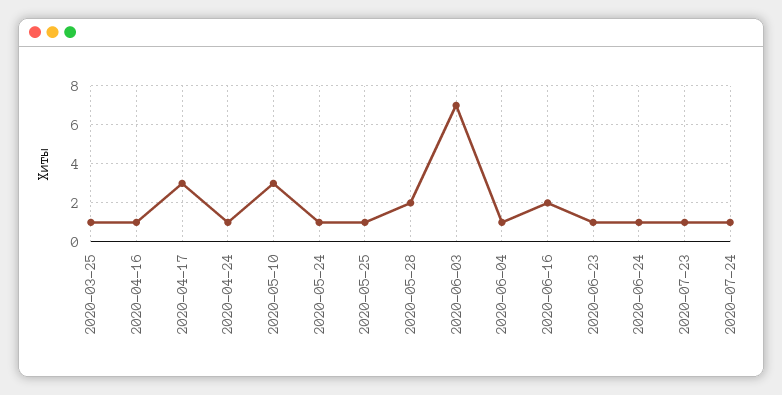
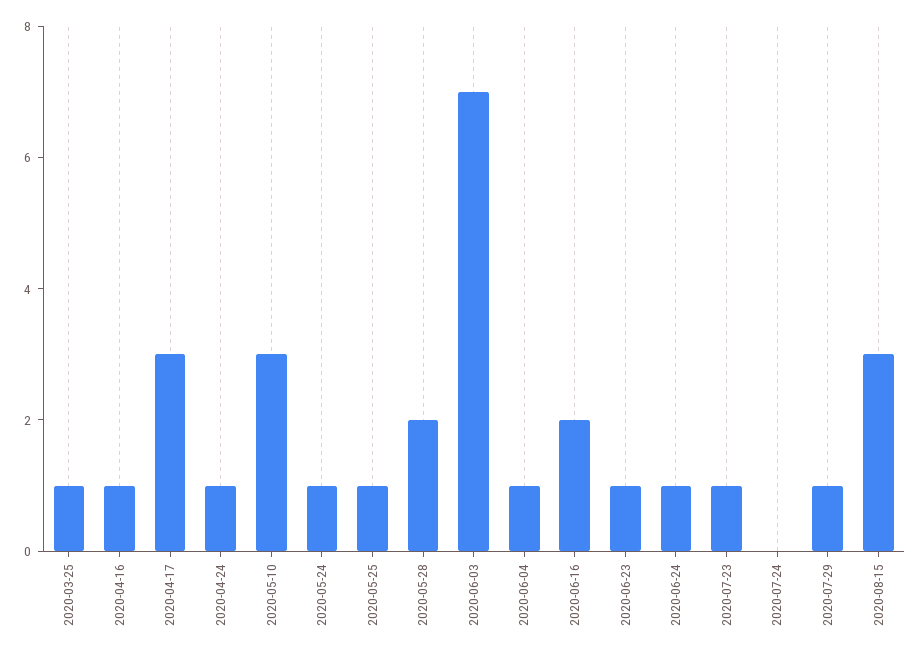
2020-07-24: 1 -> 0
2020-07-29: none -> 1
2020-08-15: none -> 3

